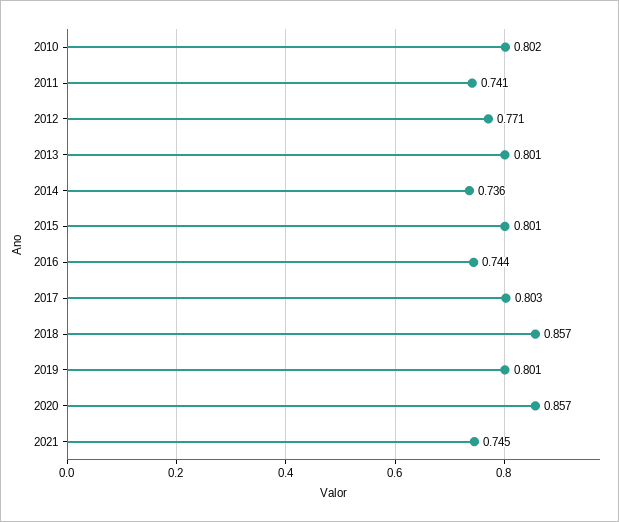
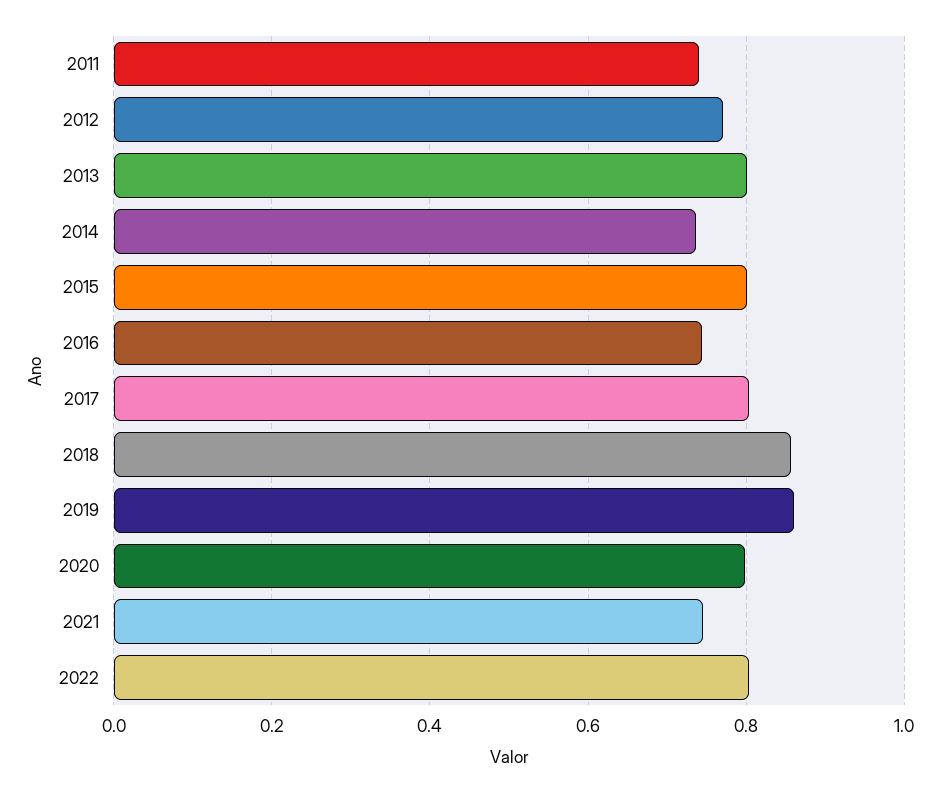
2010: 0.802 -> none
2019: 0.801 -> 0.86
2020: 0.857 -> 0.8
2022: none -> 0.8

